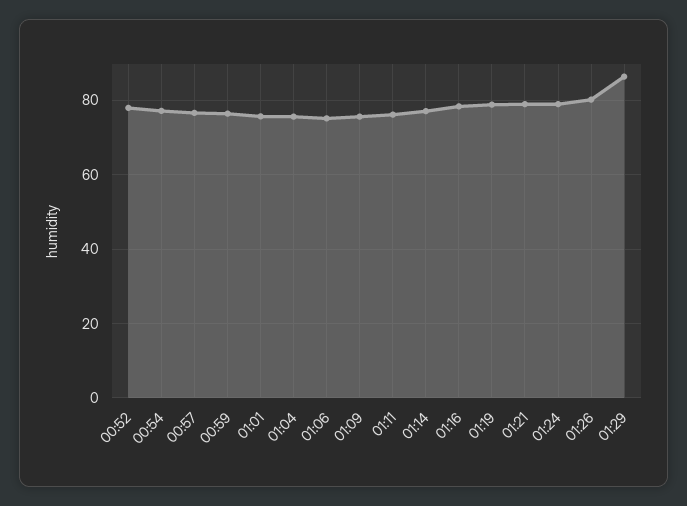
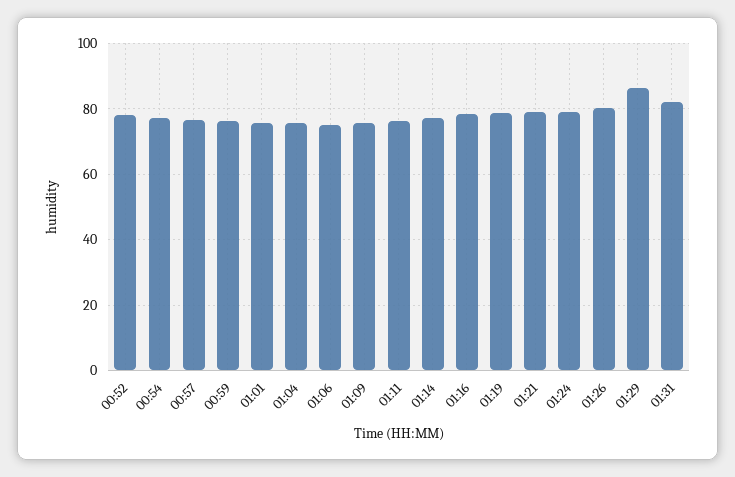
01:31: none -> 82

